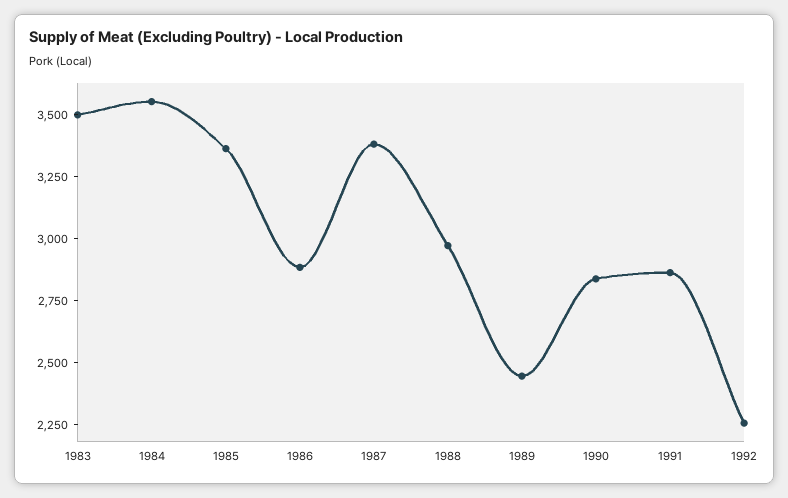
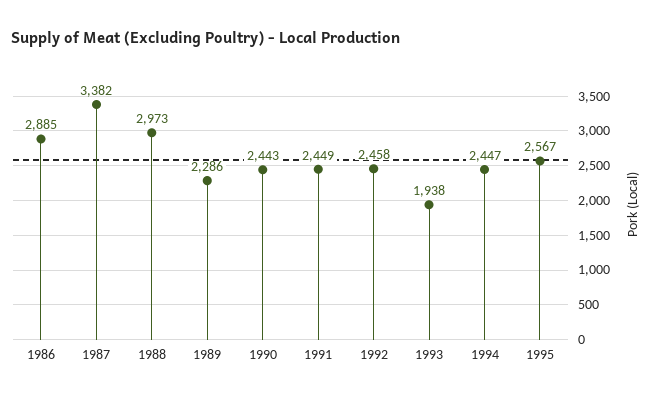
1983: 3500 -> none
1984: 3550 -> none
1985: 3350 -> none
1989: 2450 -> 2286
1990: 2850 -> 2443
1991: 2850 -> 2449
1992: 2250 -> 2458
1993: none -> 1938
1994: none -> 2447
1995: none -> 2567

